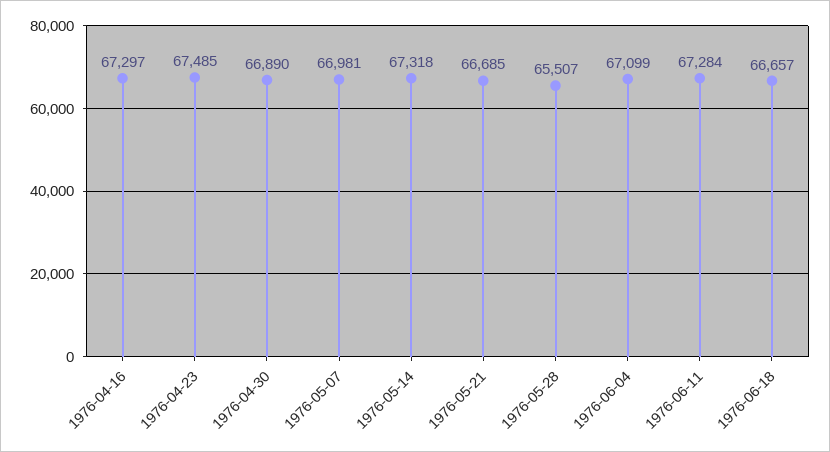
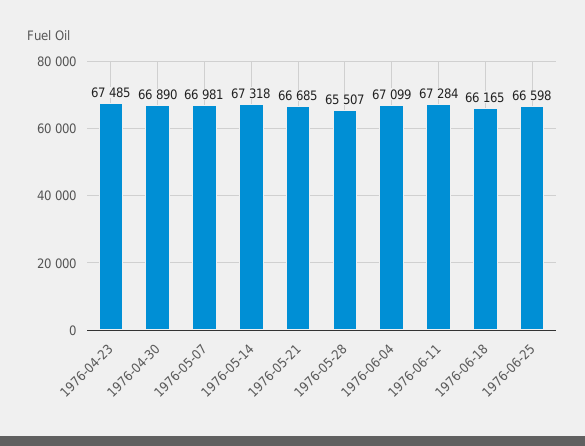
1976-04-16: 67297 -> none
1976-06-18: 66657 -> 66165
1976-06-25: none -> 66598

